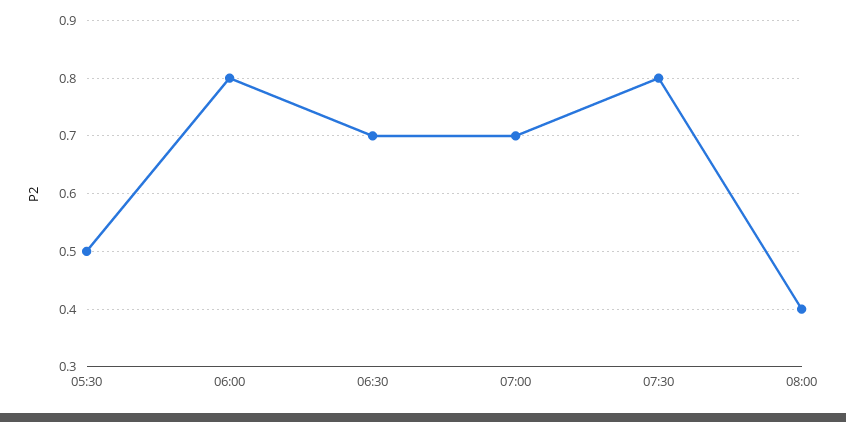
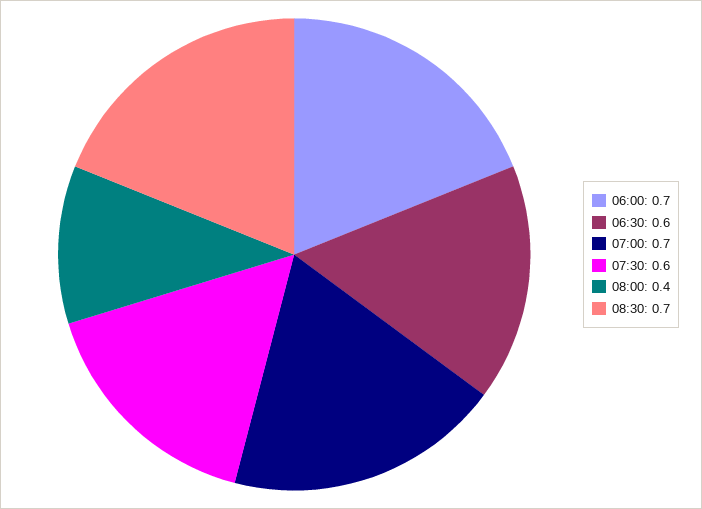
05:30: 0.5 -> none
06:00: 0.8 -> 0.7
06:30: 0.7 -> 0.6
07:30: 0.8 -> 0.6
08:30: none -> 0.7

